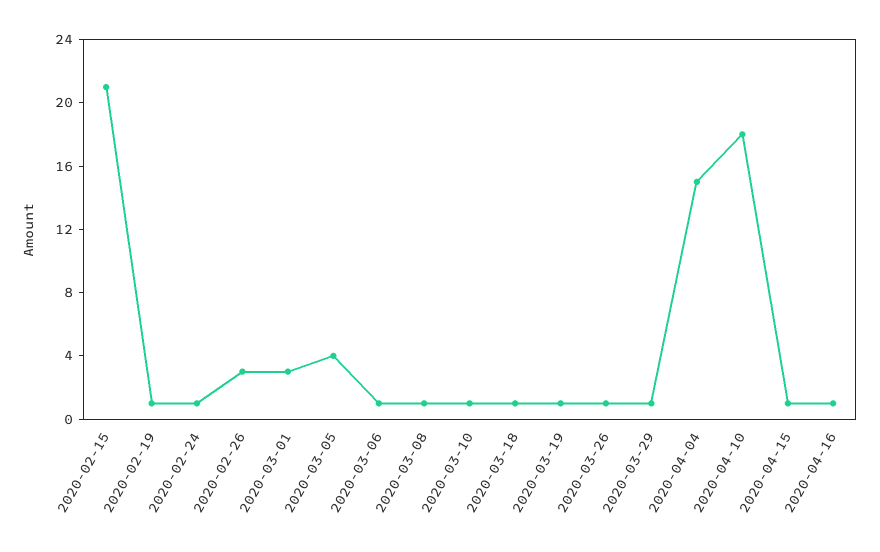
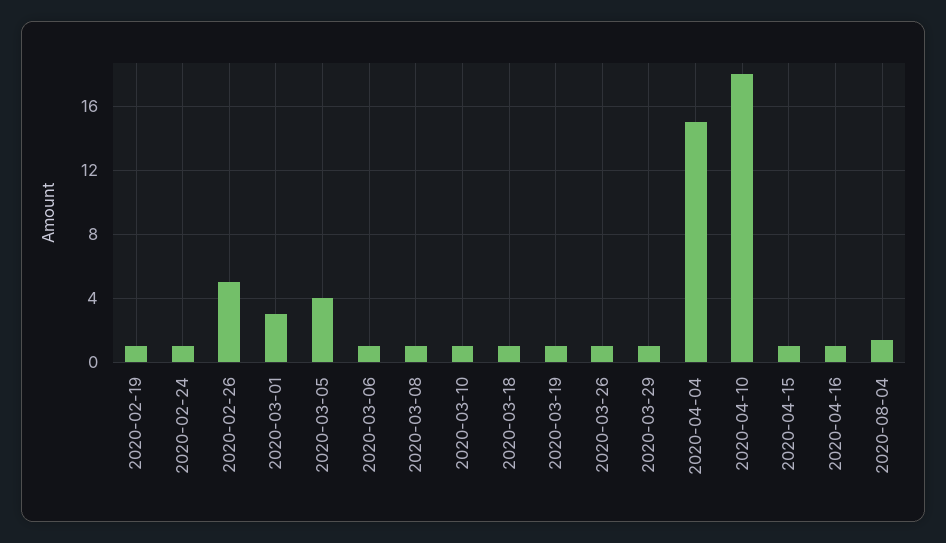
2020-02-15: 21 -> none
2020-02-26: 3 -> 5
2020-08-04: none -> 1.5

